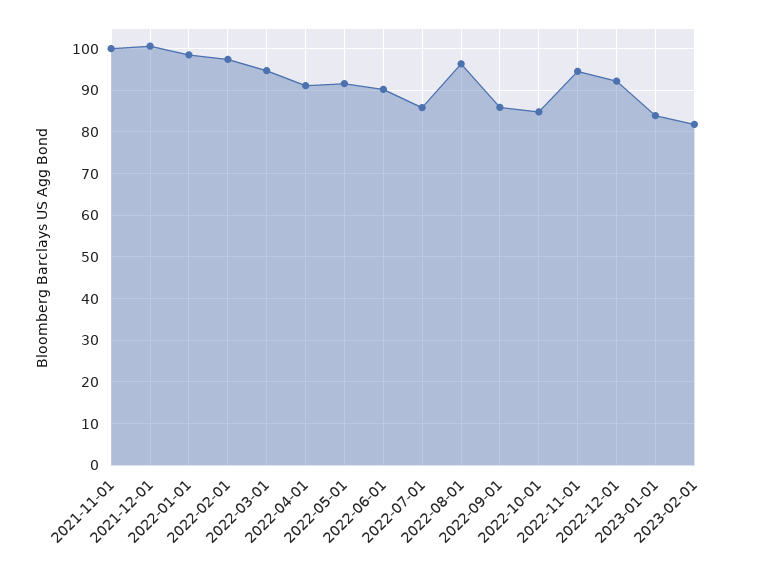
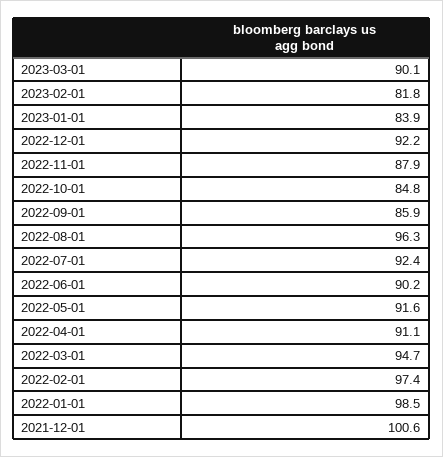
2021-11-01: 100 -> none
2022-07-01: 86 -> 92.4
2022-11-01: 94 -> 87.9
2023-03-01: none -> 90.1

